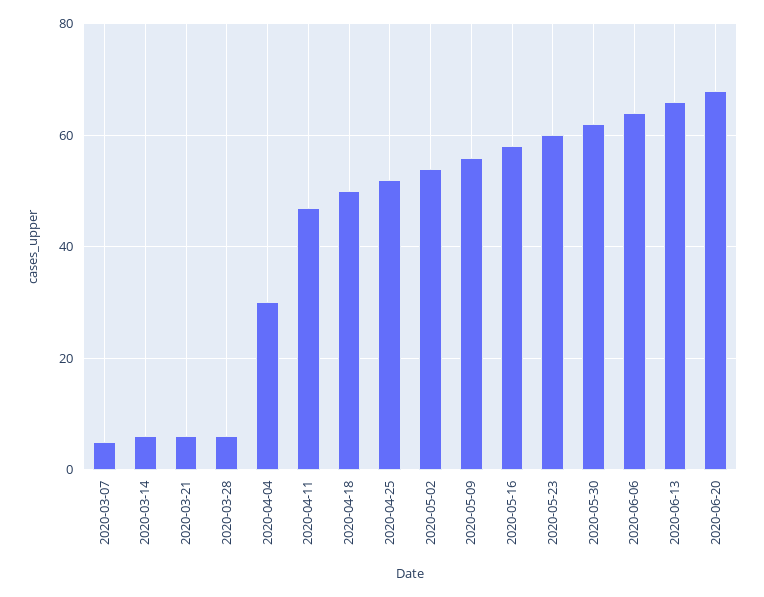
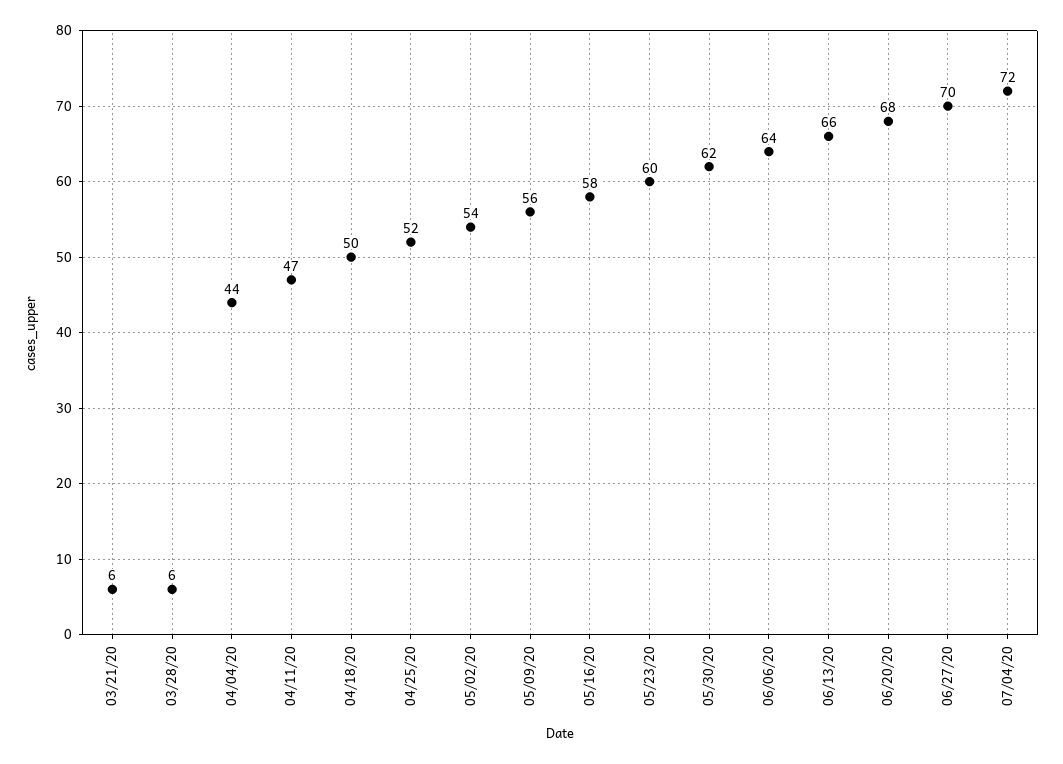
2020-03-07: 5 -> none
2020-03-14: 5 -> none
2020-04-04: 30 -> 44
06/27/20: none -> 70
07/04/20: none -> 72

